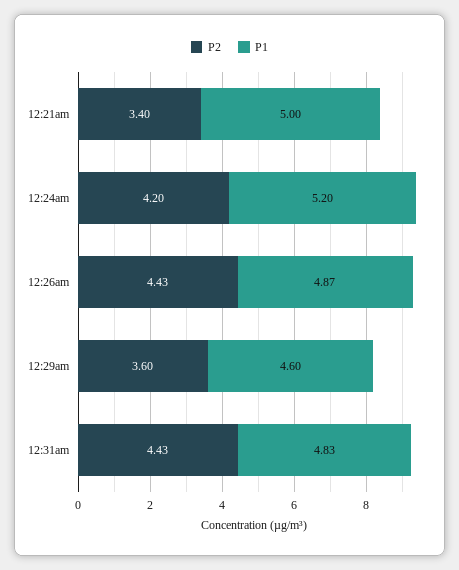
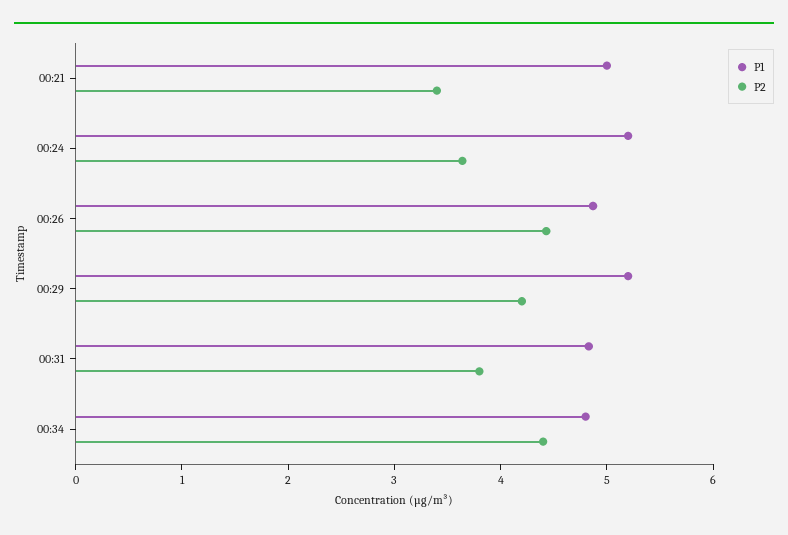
P2, 12:24am: 4.2 -> 3.6
P2, 12:29am: 3.6 -> 4.2
P1, 12:29am: 4.6 -> 5.2
P2, 12:31am: 4.43 -> 3.8
P1, 00:34: none -> 4.8
P2, 00:34: none -> 4.4

